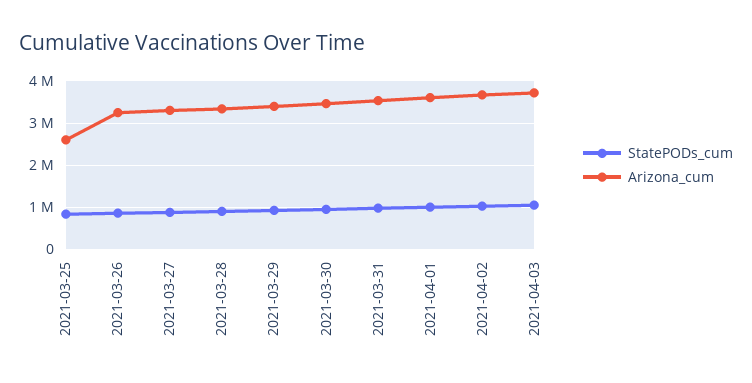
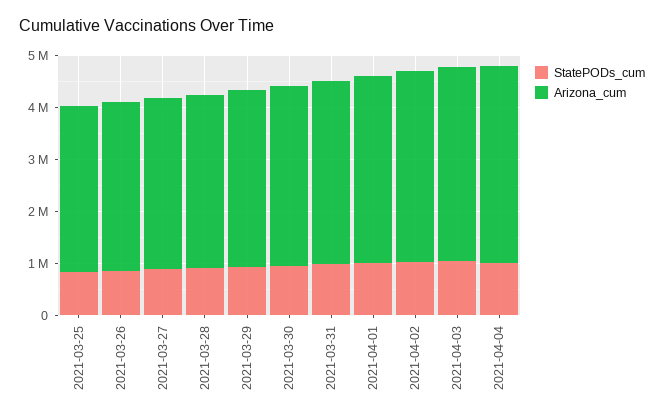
Arizona_cum, 2021-03-25: 2600000 -> 3200000
StatePODs_cum, 2021-04-04: none -> 1000000
Arizona_cum, 2021-04-04: none -> 3800000

